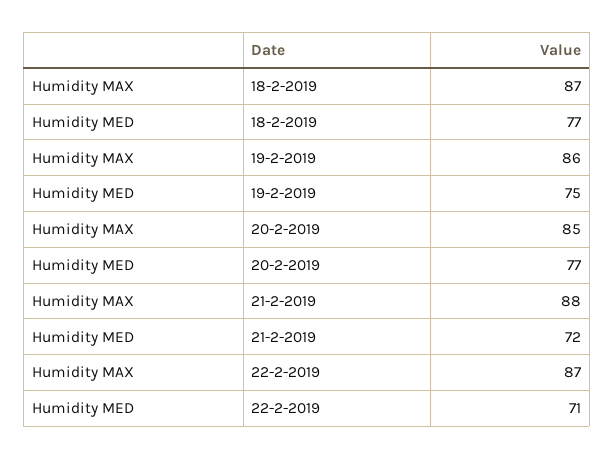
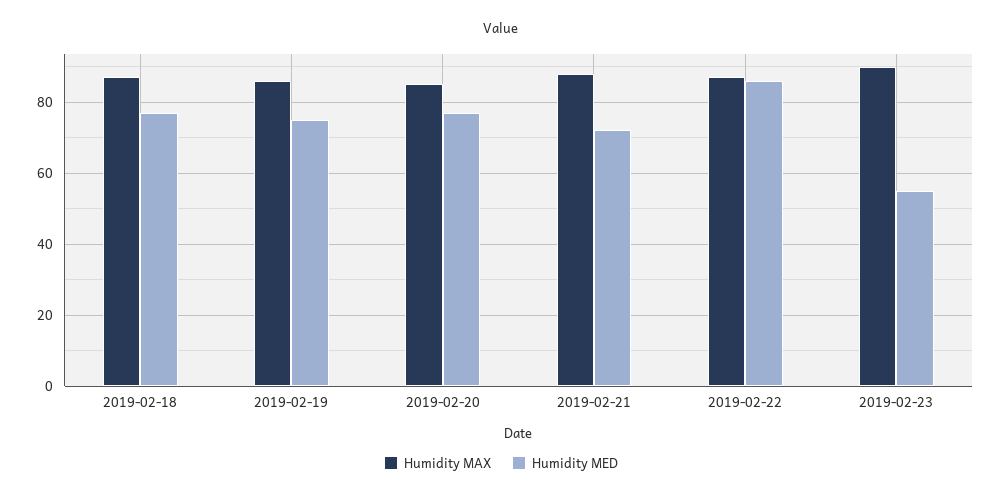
Humidity MED, 22-2-2019: 71 -> 85
Humidity MAX, 2019-02-23: none -> 90
Humidity MED, 2019-02-23: none -> 55

